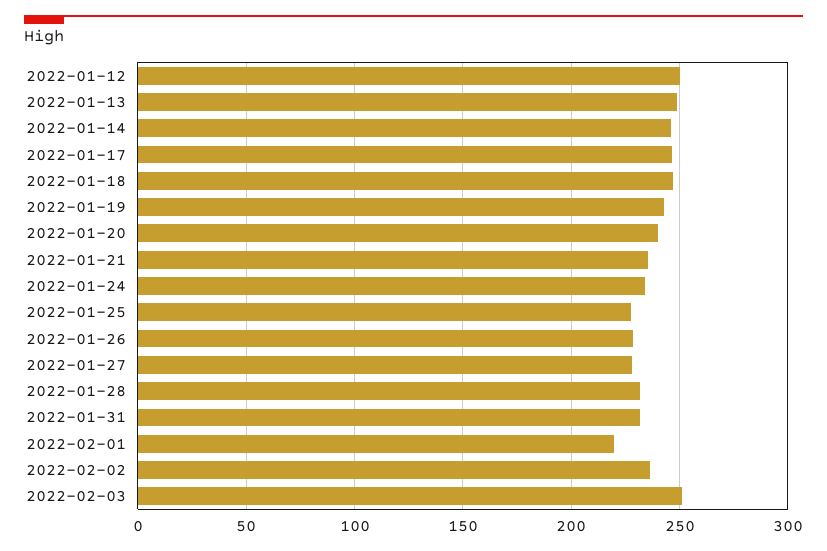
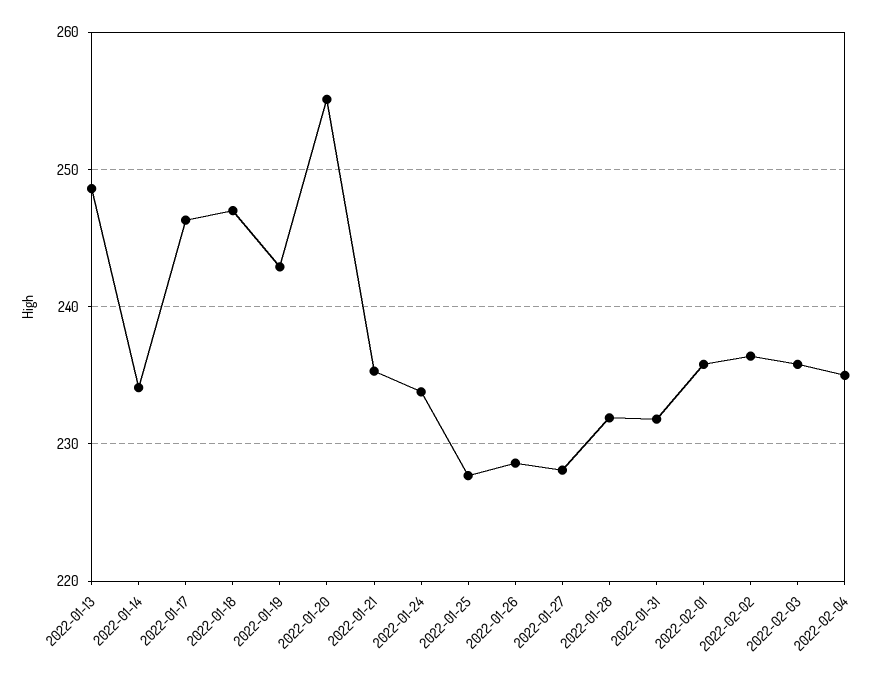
2022-01-12: 250 -> none
2022-01-14: 245 -> 234
2022-01-20: 240 -> 255
2022-02-01: 220 -> 236
2022-02-03: 250 -> 236
2022-02-04: none -> 235

